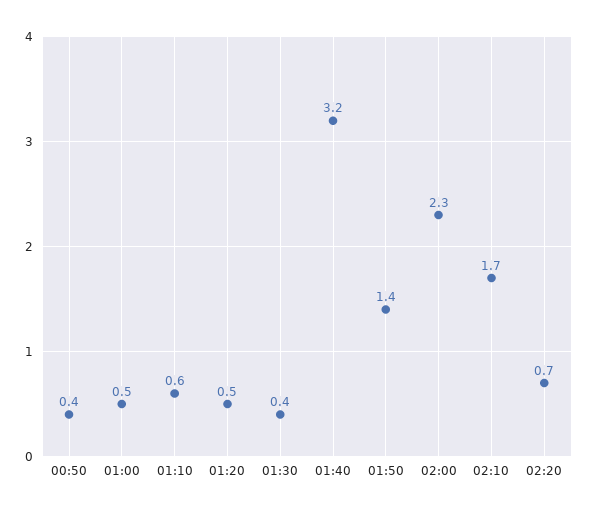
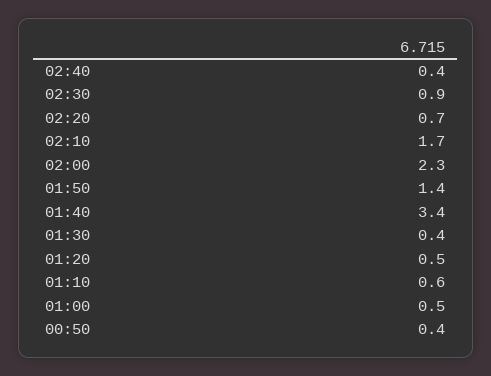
01:40: 3.2 -> 3.4
02:40: none -> 0.4
02:30: none -> 0.9

